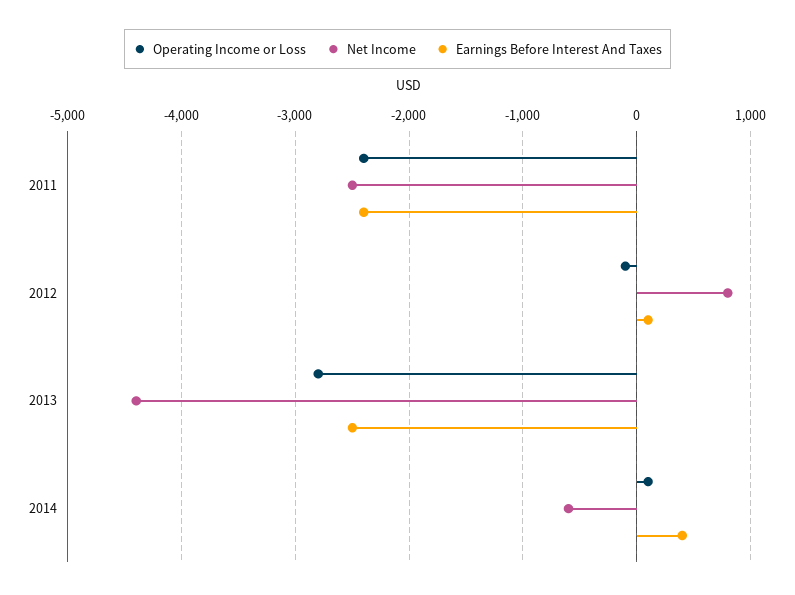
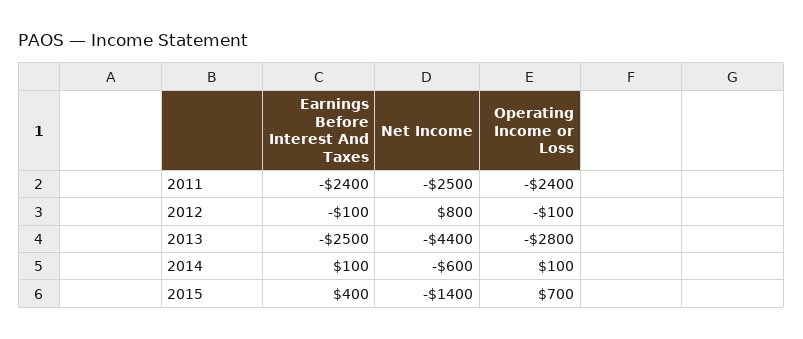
Earnings Before Interest And Taxes, 2012: 100 -> -100
Earnings Before Interest And Taxes, 2014: 400 -> 100
Earnings Before Interest And Taxes, 2015: none -> 400
Net Income, 2015: none -> -1400
Operating Income or Loss, 2015: none -> 700

